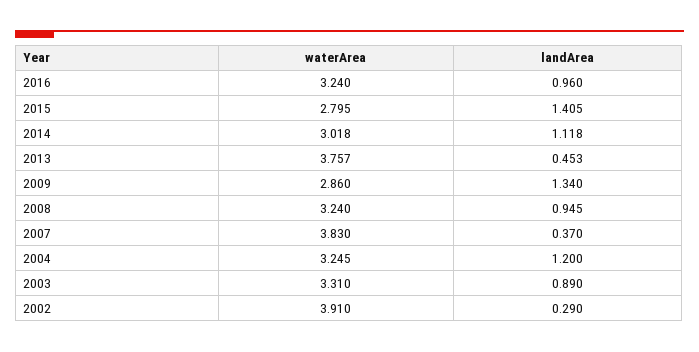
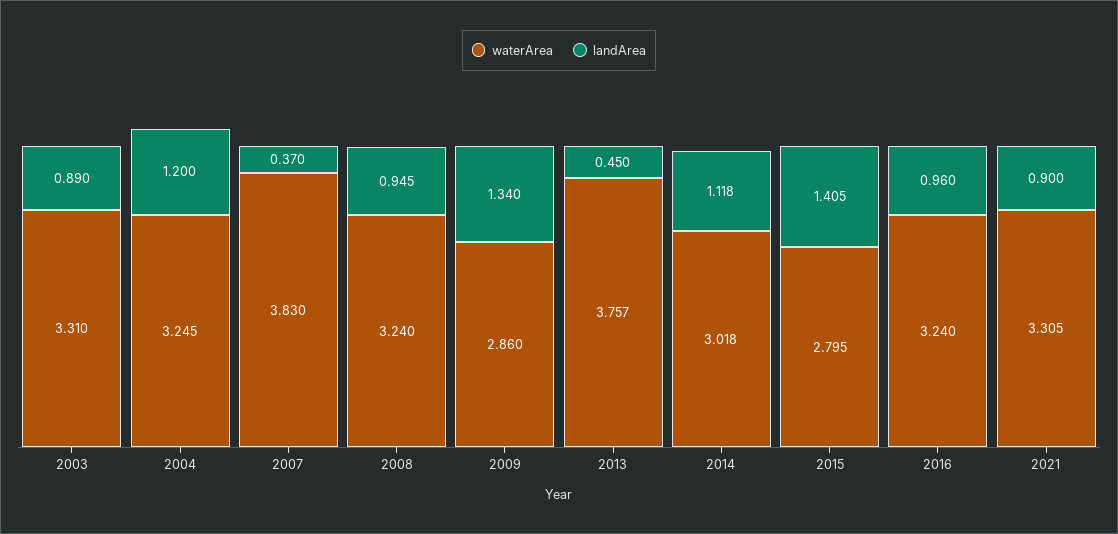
landArea, 2013: 0.453 -> 0.45
waterArea, 2002: 3.91 -> none
landArea, 2002: 0.29 -> none
waterArea, 2021: none -> 3.305
landArea, 2021: none -> 0.9

